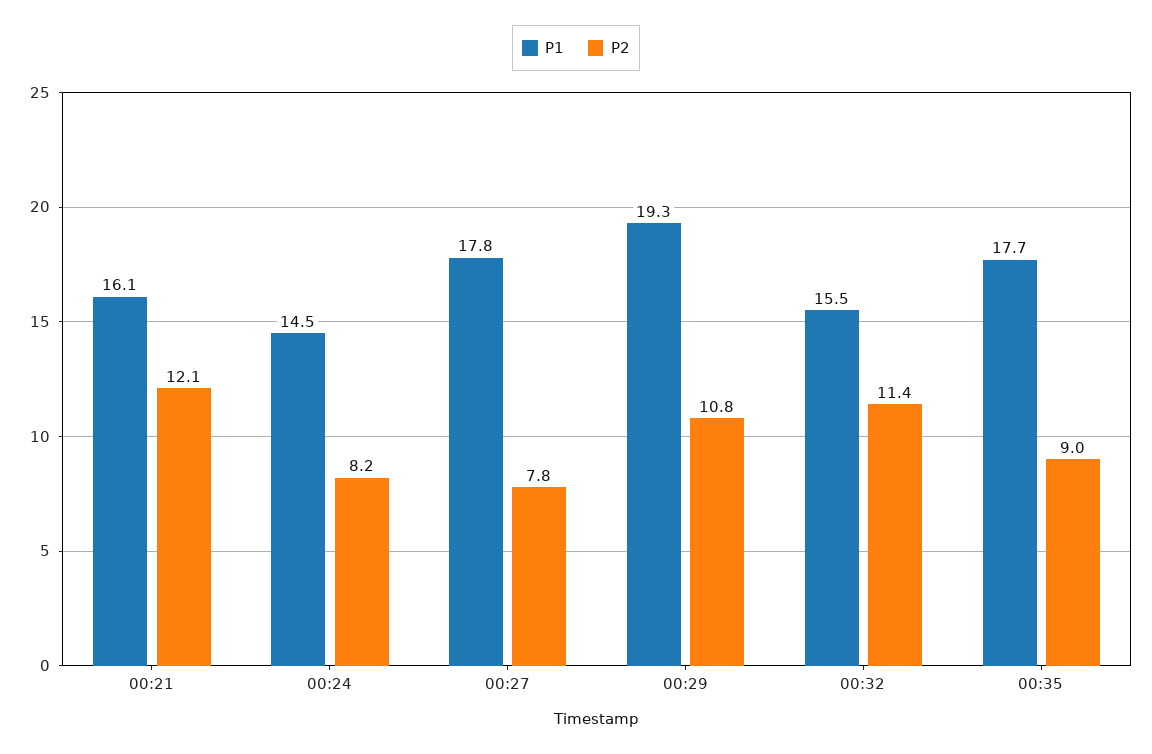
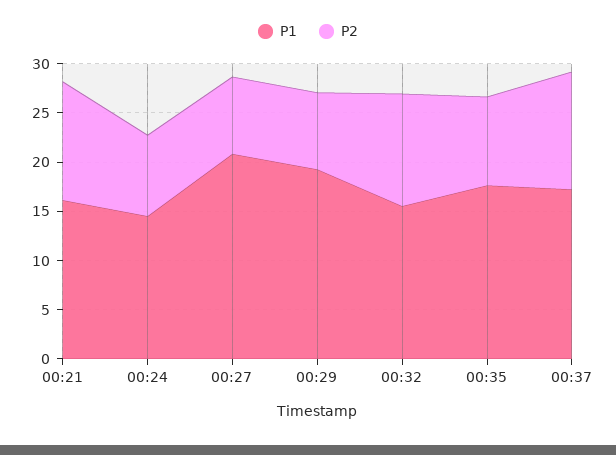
P1, 00:27: 17.8 -> 21
P2, 00:29: 10.8 -> 8
P1, 00:37: none -> 17
P2, 00:37: none -> 12

